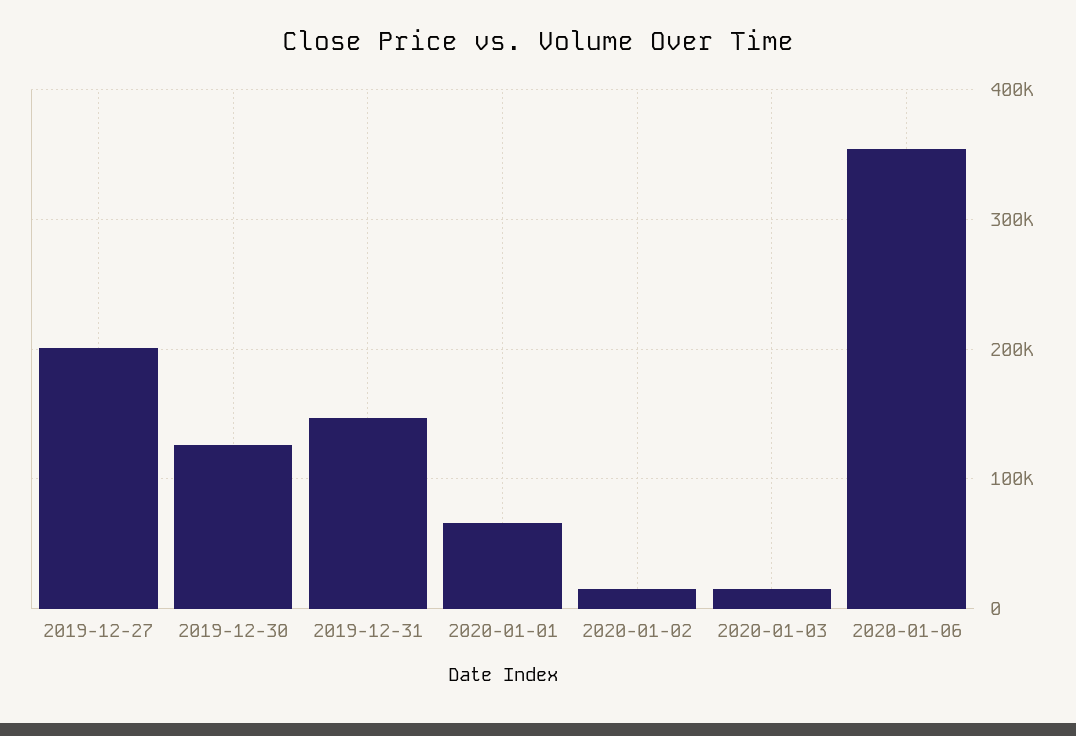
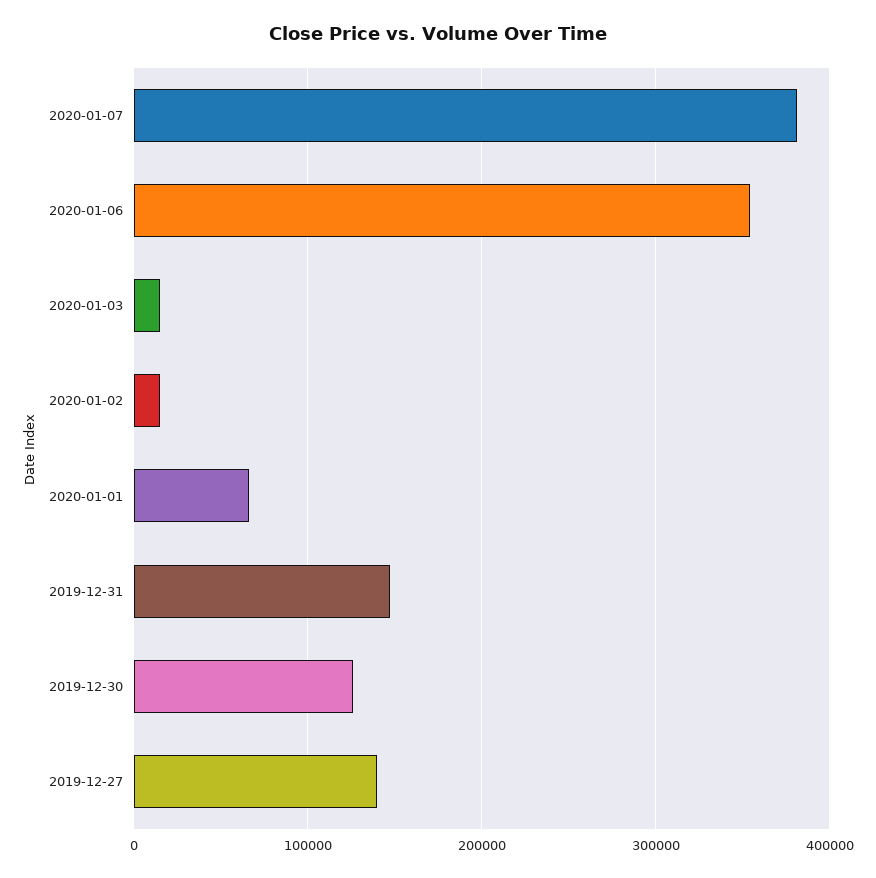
2019-12-27: 200000 -> 140000
2020-01-07: none -> 380000

